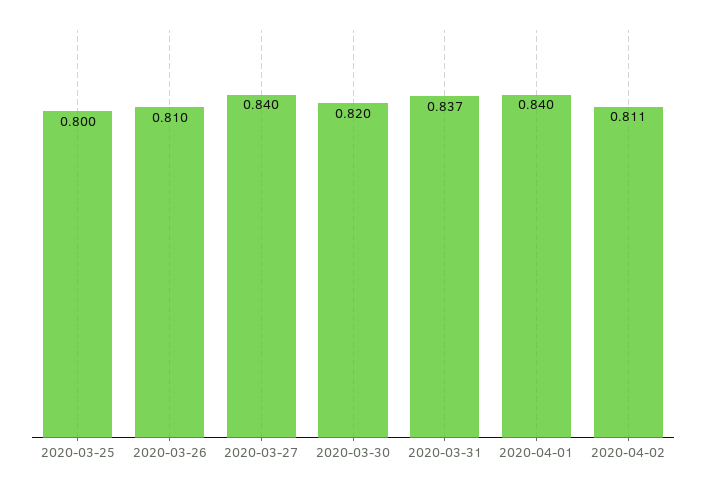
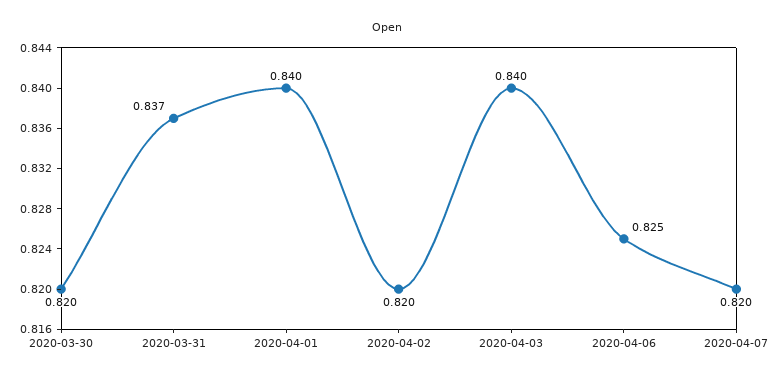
2020-03-25: 0.8 -> none
2020-03-26: 0.81 -> none
2020-03-27: 0.84 -> none
2020-04-02: 0.811 -> 0.82
2020-04-03: none -> 0.84
2020-04-06: none -> 0.825
2020-04-07: none -> 0.82

